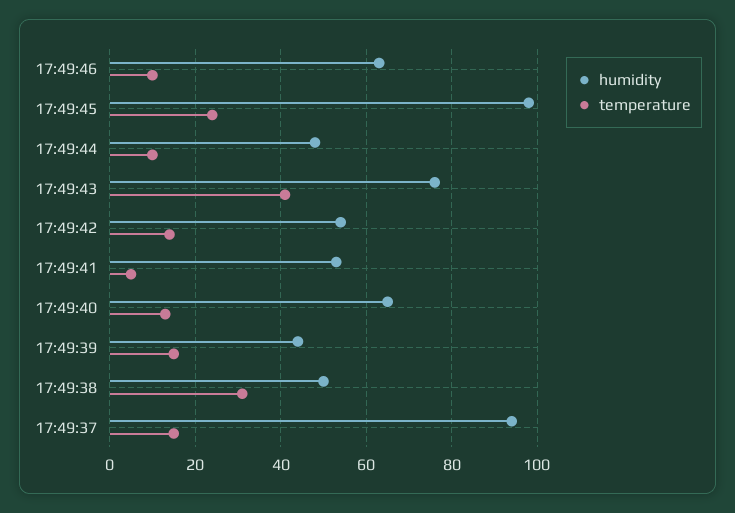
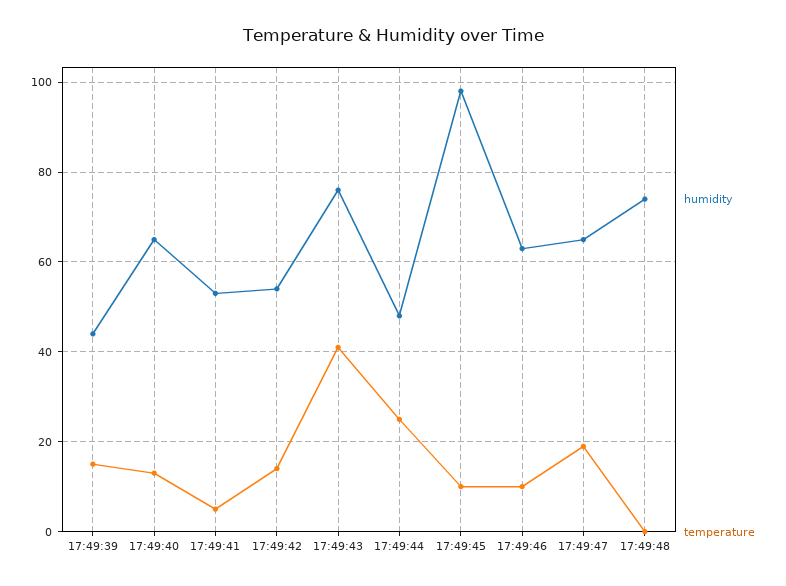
temperature, 17:49:45: 25 -> 10
temperature, 17:49:44: 10 -> 25
humidity, 17:49:38: 50 -> none
temperature, 17:49:38: 30 -> none
humidity, 17:49:37: 95 -> none
temperature, 17:49:37: 15 -> none
humidity, 17:49:47: none -> 65
temperature, 17:49:47: none -> 20
humidity, 17:49:48: none -> 75
temperature, 17:49:48: none -> 0

